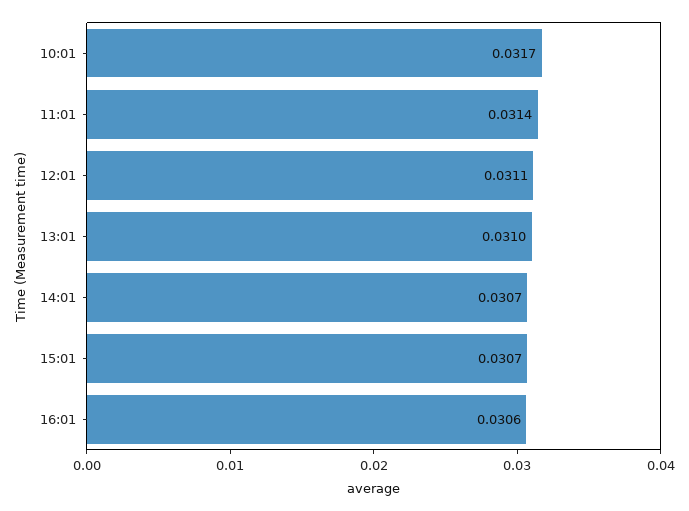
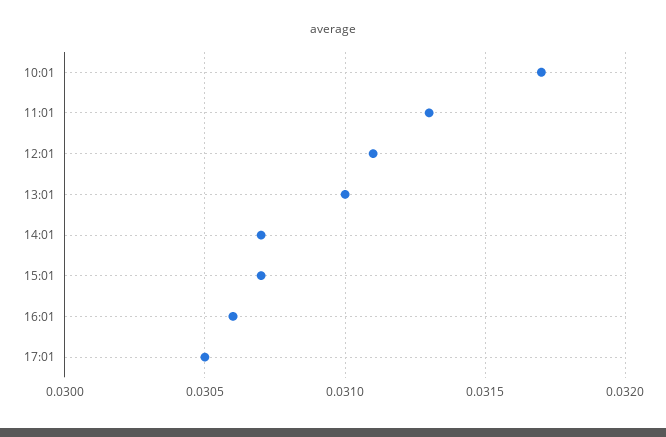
11:01: 0.0314 -> 0.0313
17:01: none -> 0.0305

